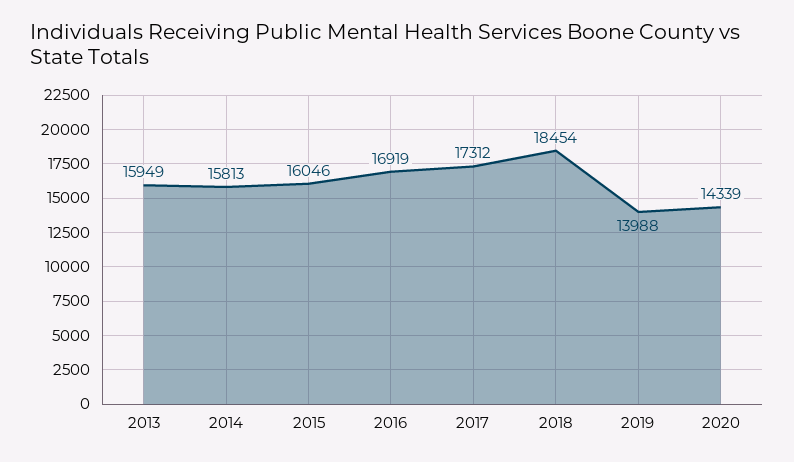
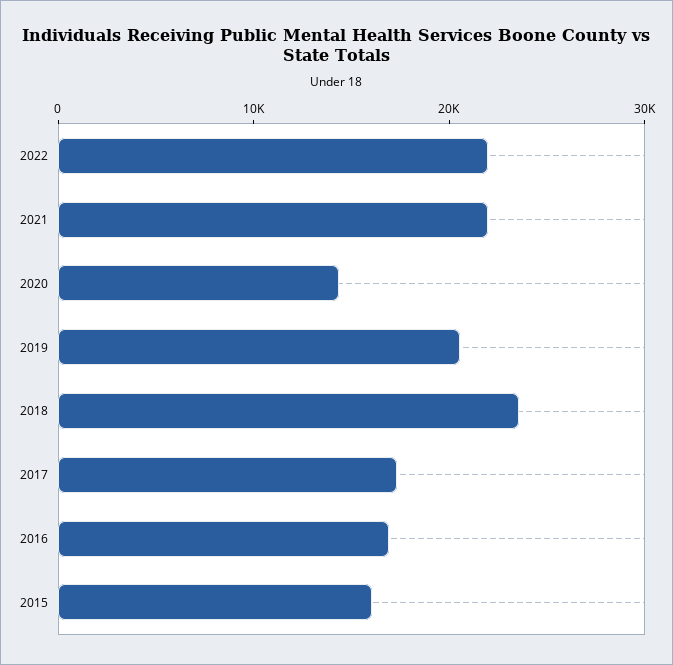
2013: 15949 -> none
2014: 15813 -> none
2018: 18454 -> 24000
2019: 13988 -> 20000
2022: none -> 22000
2021: none -> 22000

